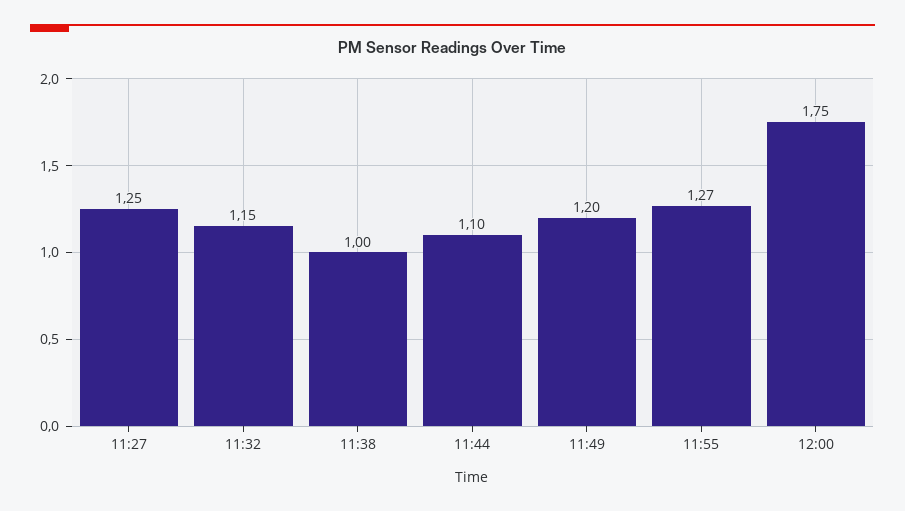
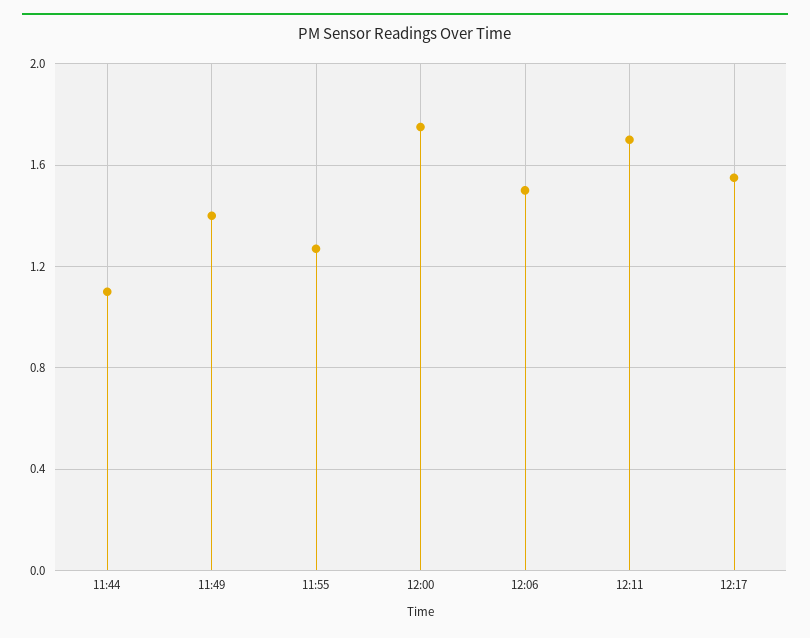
11:27: 1.25 -> none
11:32: 1.15 -> none
11:38: 1 -> none
11:49: 1.2 -> 1.4
12:06: none -> 1.5
12:11: none -> 1.7
12:17: none -> 1.55

